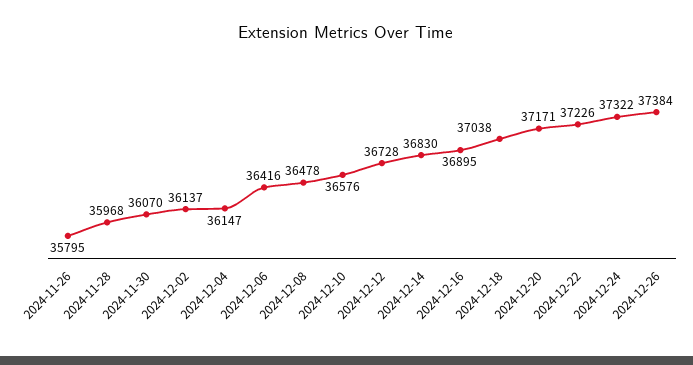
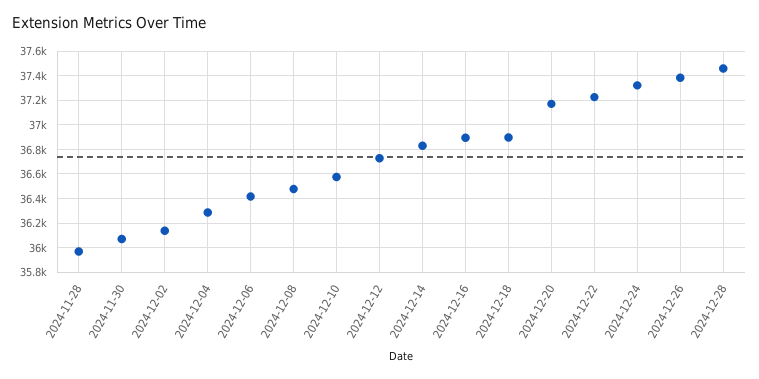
2024-11-26: 35795 -> none
2024-12-04: 36147 -> 36300
2024-12-18: 37038 -> 36900
2024-12-28: none -> 37450

